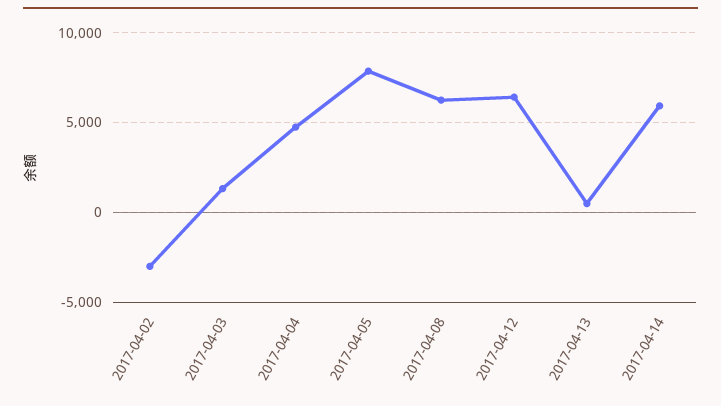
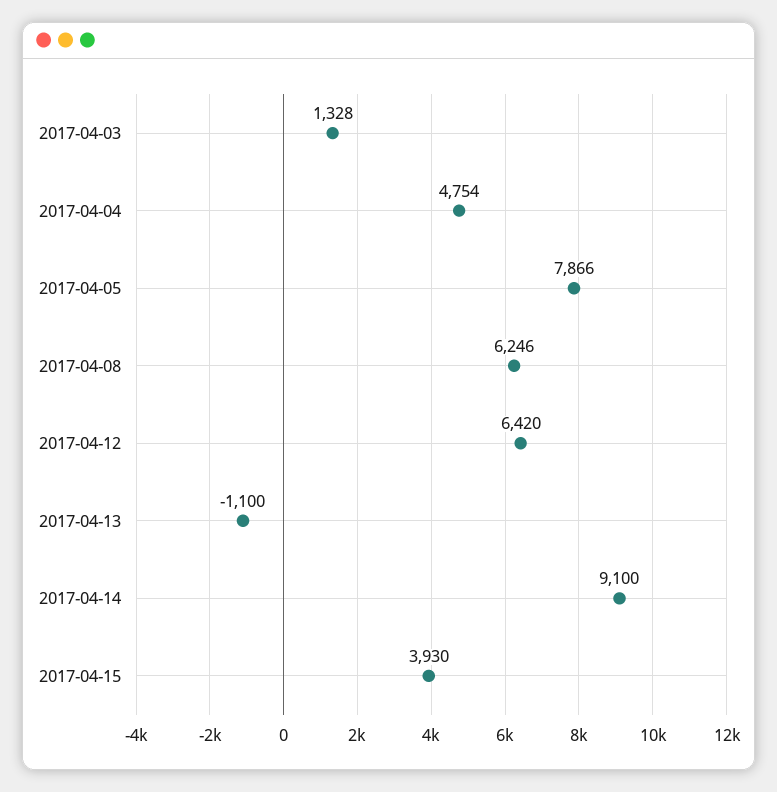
2017-04-02: -3000 -> none
2017-04-13: 500 -> -1100
2017-04-14: 6000 -> 9100
2017-04-15: none -> 3930

